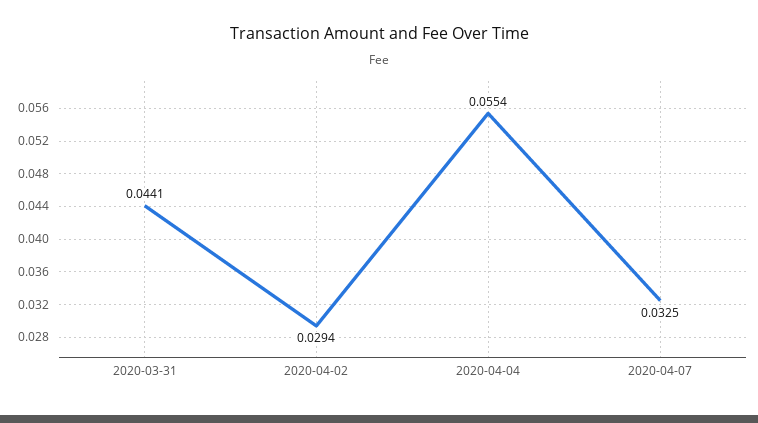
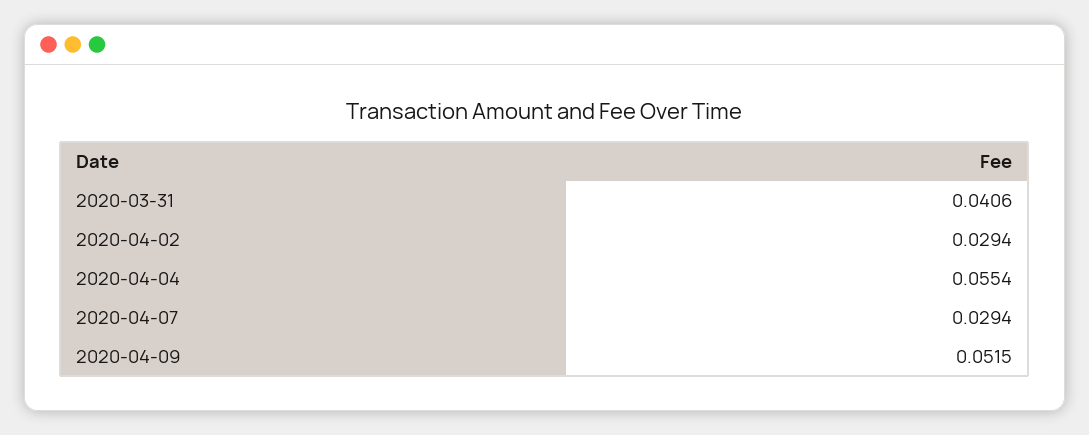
2020-03-31: 0.0441 -> 0.0406
2020-04-07: 0.0325 -> 0.0294
2020-04-09: none -> 0.0515

